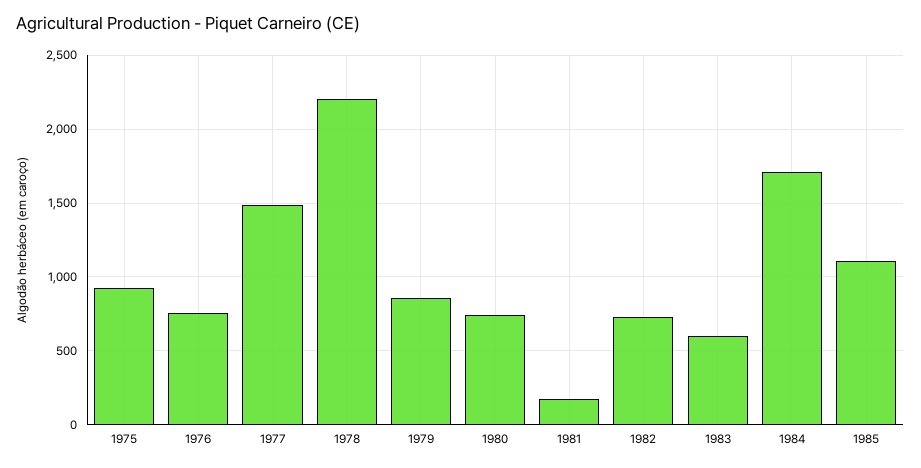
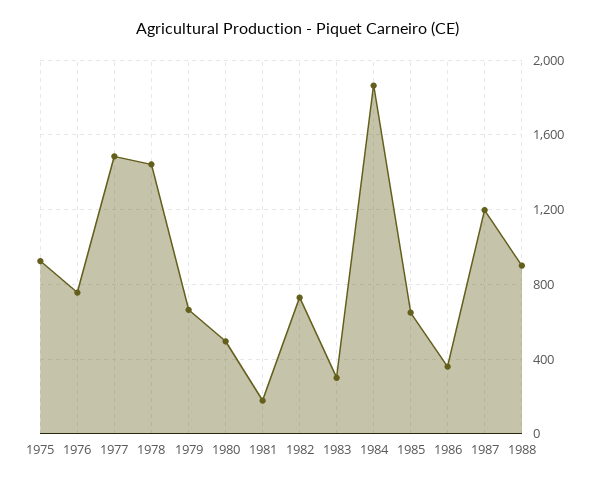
1978: 2200 -> 1450
1979: 850 -> 650
1980: 750 -> 500
1983: 600 -> 300
1984: 1700 -> 1850
1985: 1100 -> 650
1986: none -> 350
1987: none -> 1200
1988: none -> 900

